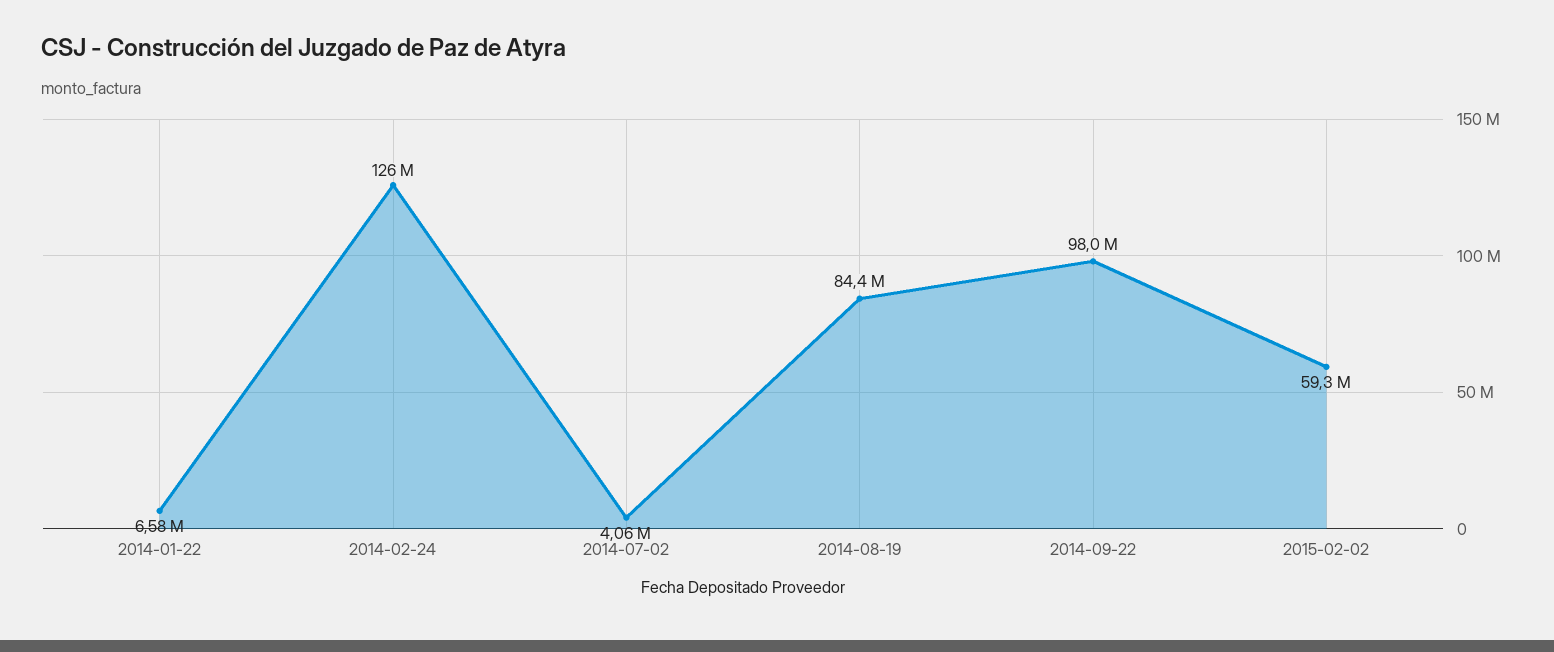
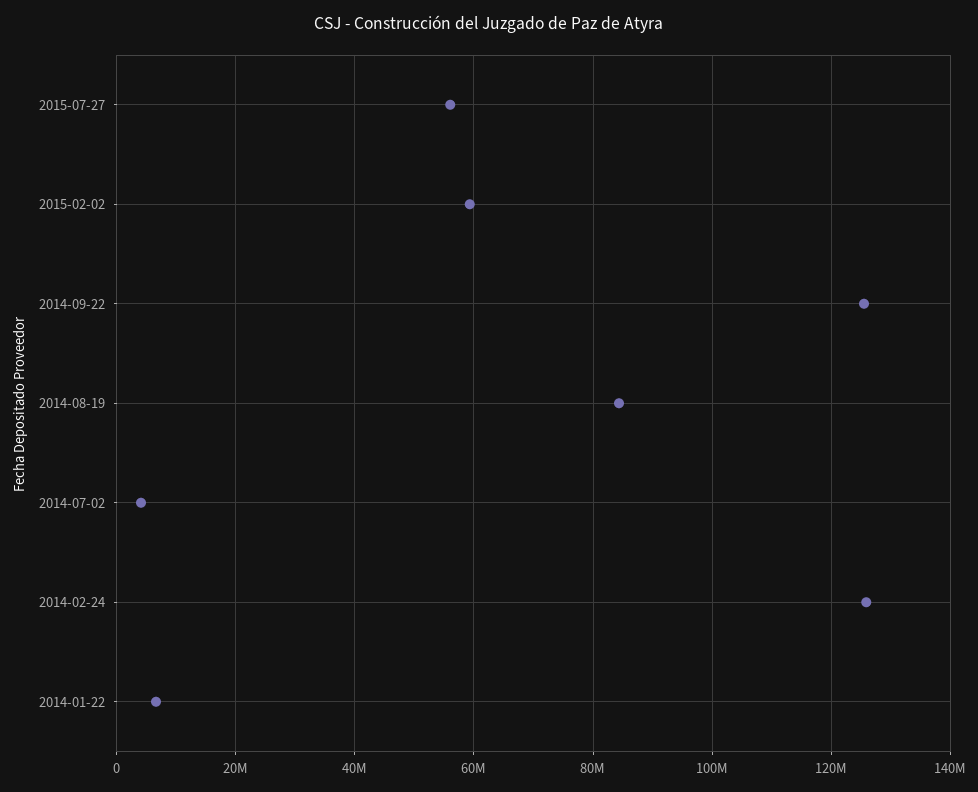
2014-09-22: 98000000 -> 126000000
2015-07-27: none -> 56000000

